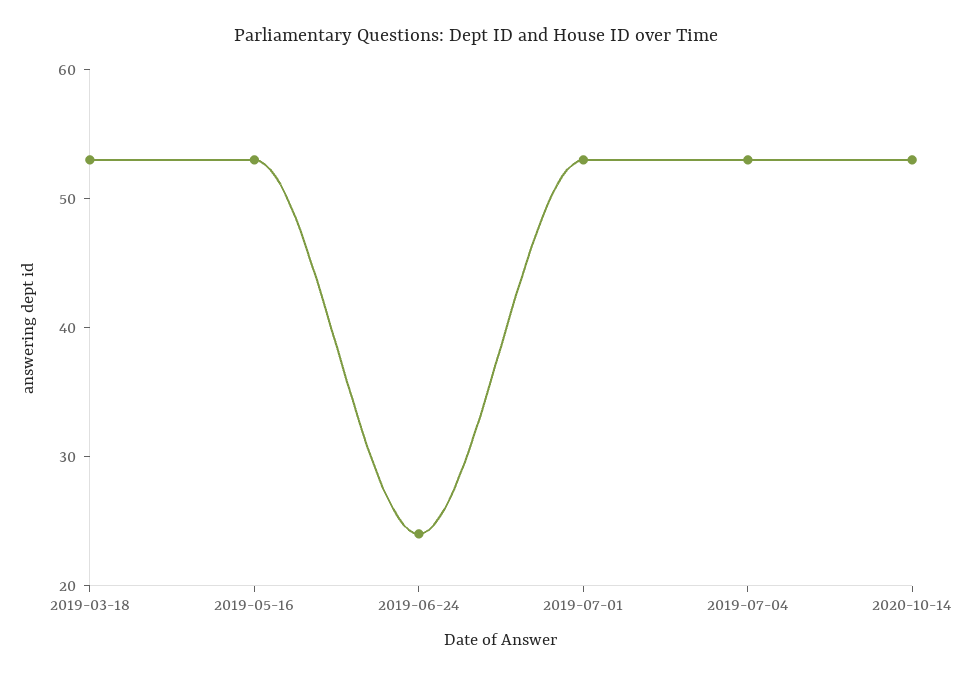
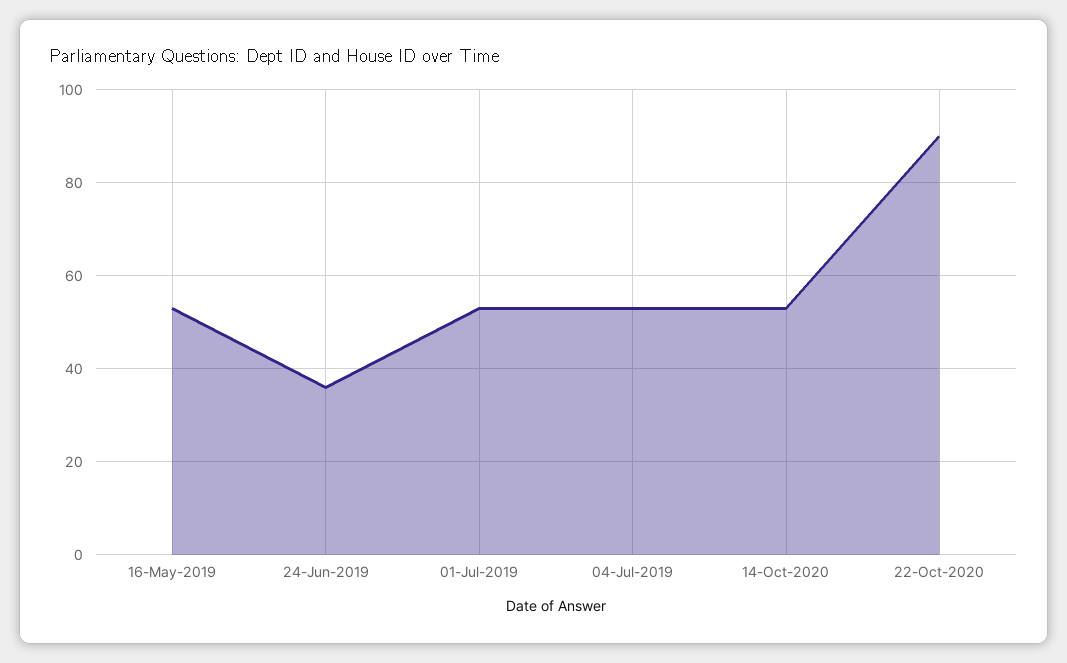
2019-03-18: 53 -> none
2019-06-24: 24 -> 35
22-Oct-2020: none -> 90

